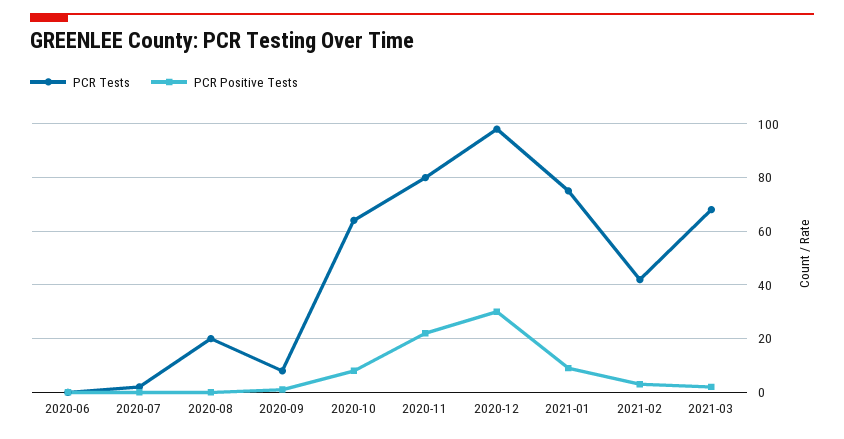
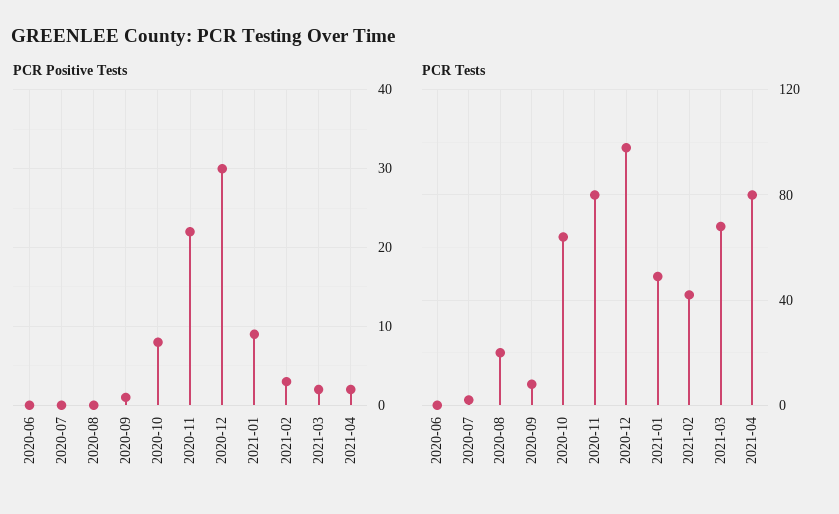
PCR Tests, 2021-01: 75 -> 50
PCR Positive Tests, 2021-04: none -> 2
PCR Tests, 2021-04: none -> 80

